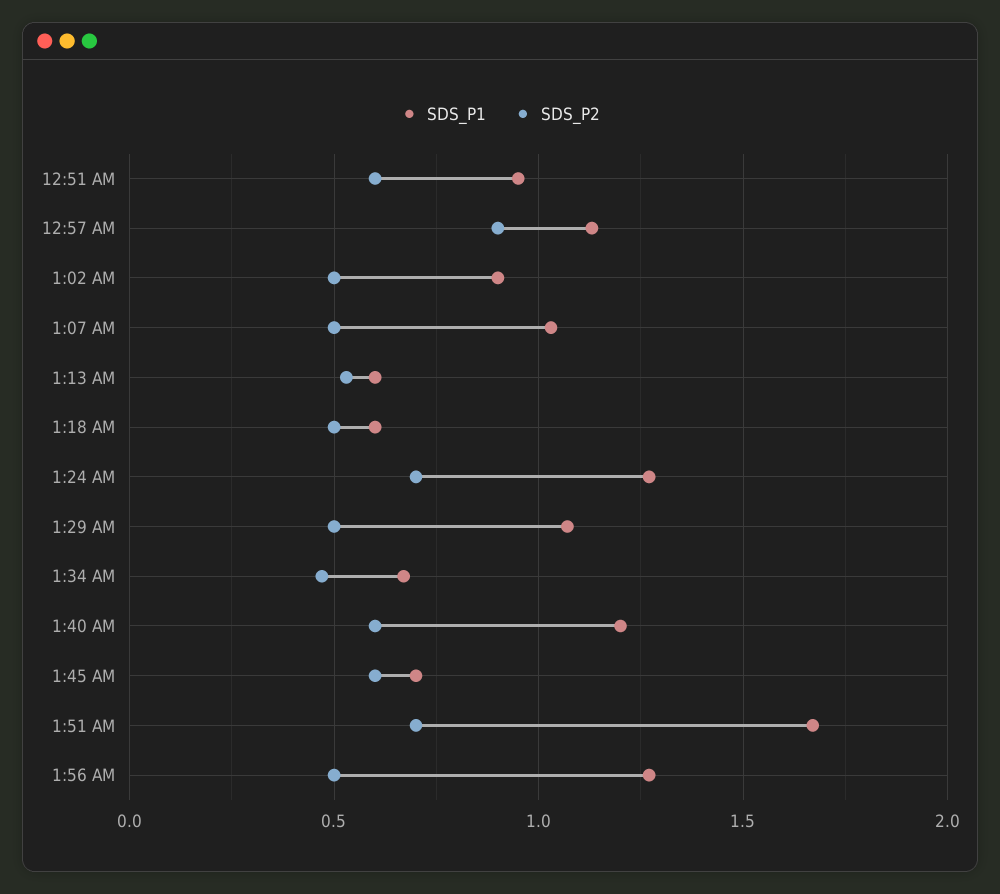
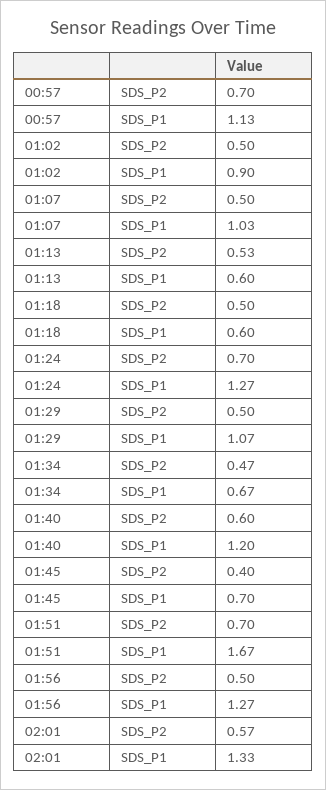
SDS_P1, 12:51 AM: 0.95 -> none
SDS_P2, 12:51 AM: 0.6 -> none
SDS_P2, 12:57 AM: 0.9 -> 0.7
SDS_P2, 1:45 AM: 0.6 -> 0.4
SDS_P2, 02:01: none -> 0.57
SDS_P1, 02:01: none -> 1.33

